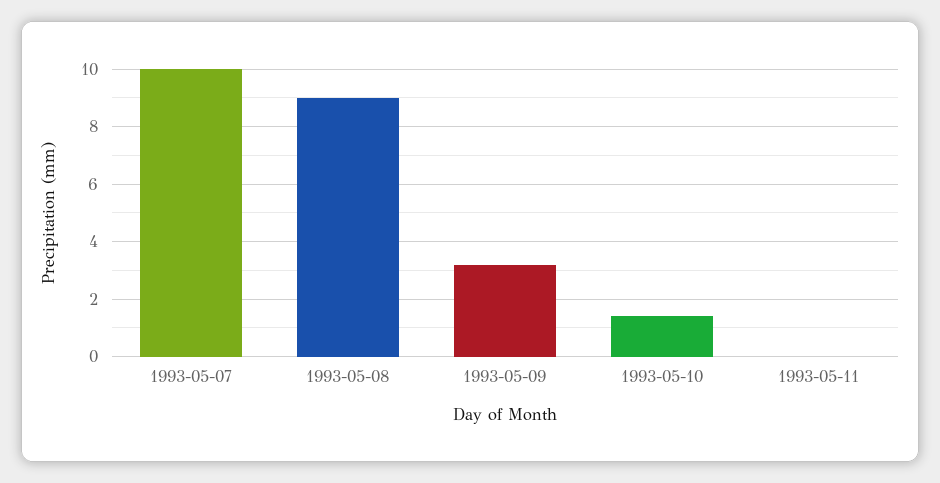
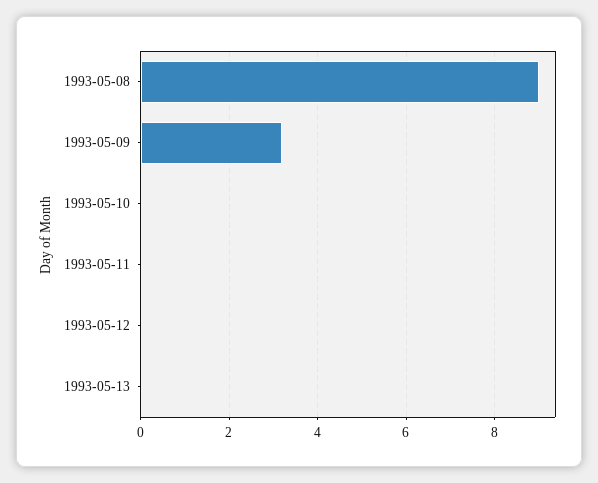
1993-05-07: 10 -> none
1993-05-10: 1.5 -> 0
1993-05-12: none -> 0
1993-05-13: none -> 0

